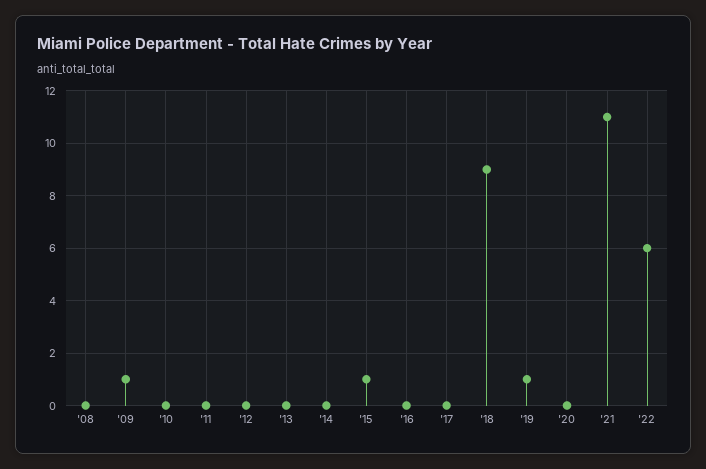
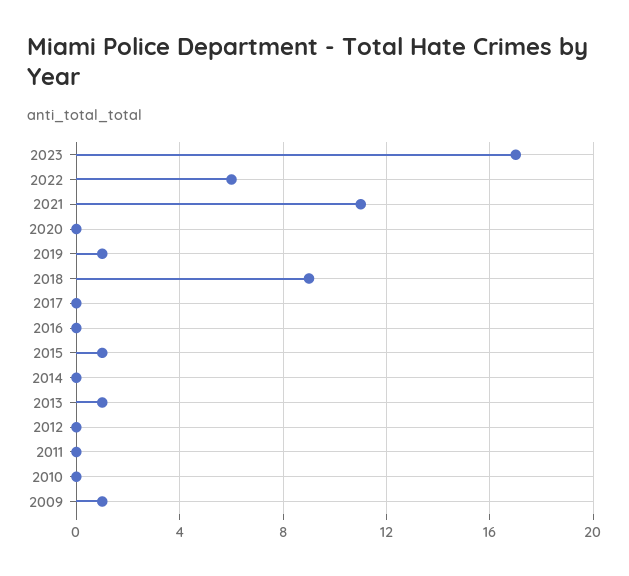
'08: 0 -> none
'13: 0 -> 1
2023: none -> 17

